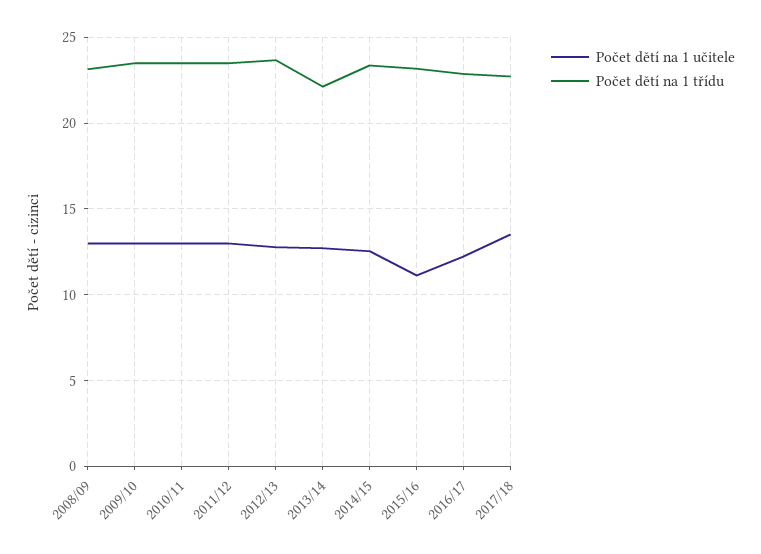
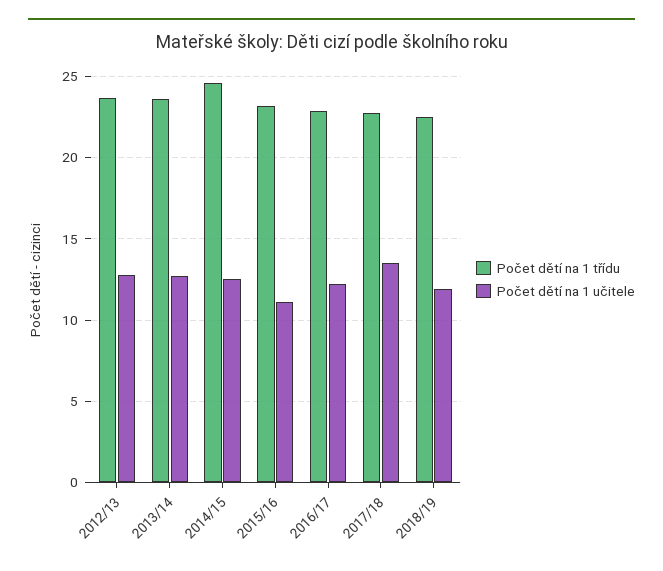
Počet dětí na 1 učitele, 2008/09: 13 -> none
Počet dětí na 1 třídu, 2008/09: 23 -> none
Počet dětí na 1 učitele, 2009/10: 13 -> none
Počet dětí na 1 třídu, 2009/10: 23.5 -> none
Počet dětí na 1 učitele, 2010/11: 13 -> none
Počet dětí na 1 třídu, 2010/11: 23.5 -> none
Počet dětí na 1 učitele, 2011/12: 13 -> none
Počet dětí na 1 třídu, 2011/12: 23.5 -> none
Počet dětí na 1 třídu, 2013/14: 22 -> 23.5
Počet dětí na 1 třídu, 2014/15: 23.5 -> 24.5
Počet dětí na 1 třídu, 2018/19: none -> 22.5
Počet dětí na 1 učitele, 2018/19: none -> 12

